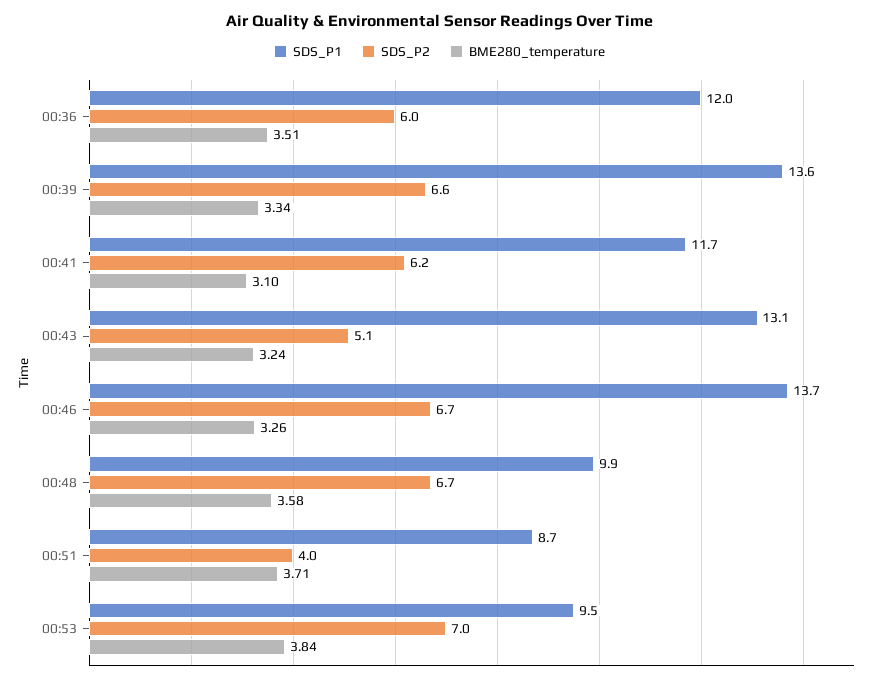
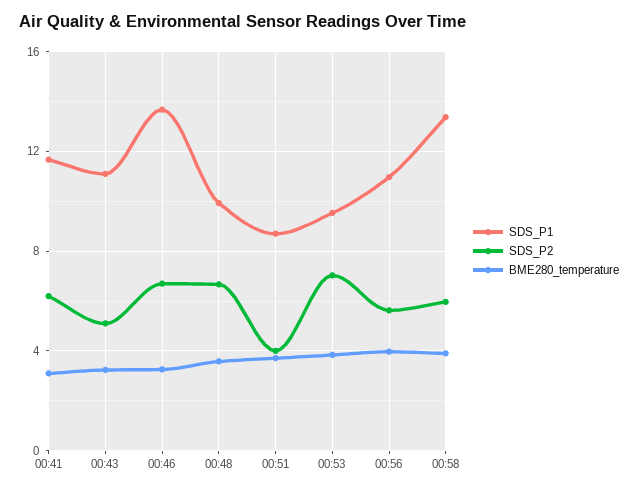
SDS_P1, 00:36: 12 -> none
SDS_P2, 00:36: 6 -> none
BME280_temperature, 00:36: 3.51 -> none
SDS_P1, 00:39: 13.6 -> none
SDS_P2, 00:39: 6.6 -> none
BME280_temperature, 00:39: 3.34 -> none
SDS_P1, 00:43: 13.1 -> 11
SDS_P1, 00:56: none -> 11
SDS_P2, 00:56: none -> 5.5
BME280_temperature, 00:56: none -> 4
SDS_P1, 00:58: none -> 13.5
SDS_P2, 00:58: none -> 6
BME280_temperature, 00:58: none -> 4

